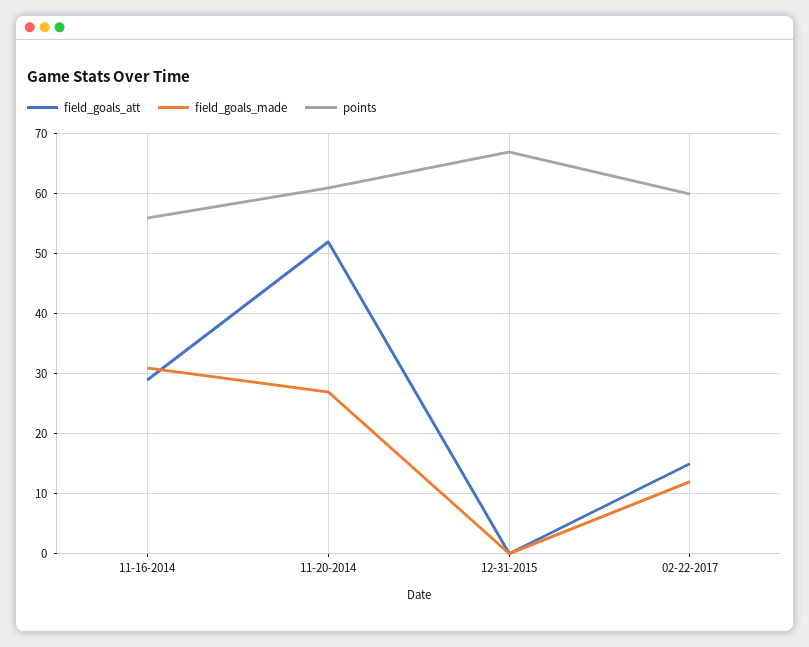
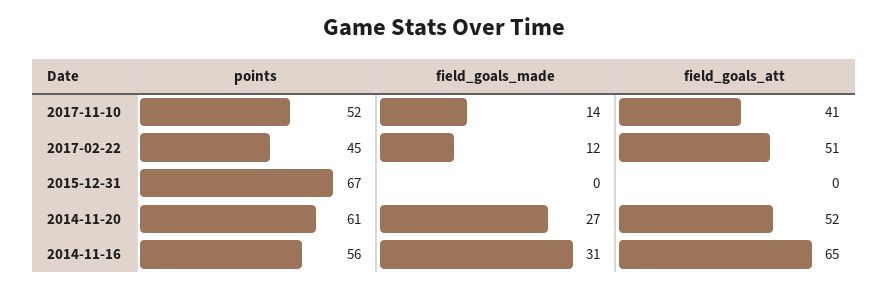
field_goals_att, 11-16-2014: 30 -> 65
field_goals_att, 02-22-2017: 15 -> 51
points, 02-22-2017: 60 -> 45
points, 2017-11-10: none -> 52
field_goals_made, 2017-11-10: none -> 14
field_goals_att, 2017-11-10: none -> 41

